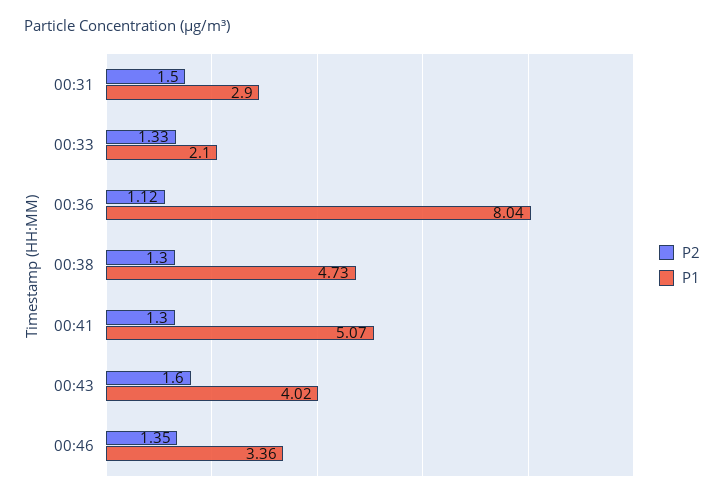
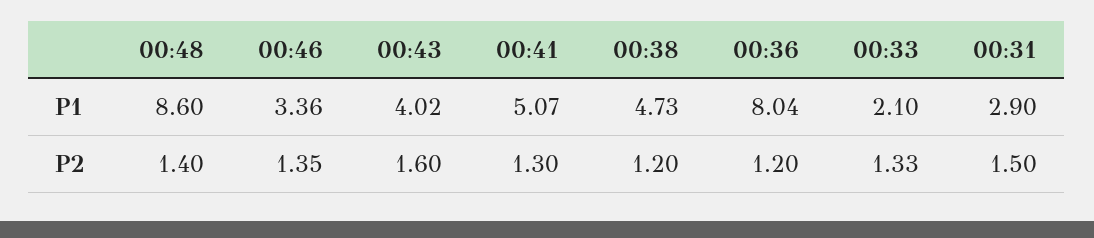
P2, 00:36: 1.12 -> 1.2
P2, 00:38: 1.3 -> 1.2
P1, 00:48: none -> 8.6
P2, 00:48: none -> 1.4

